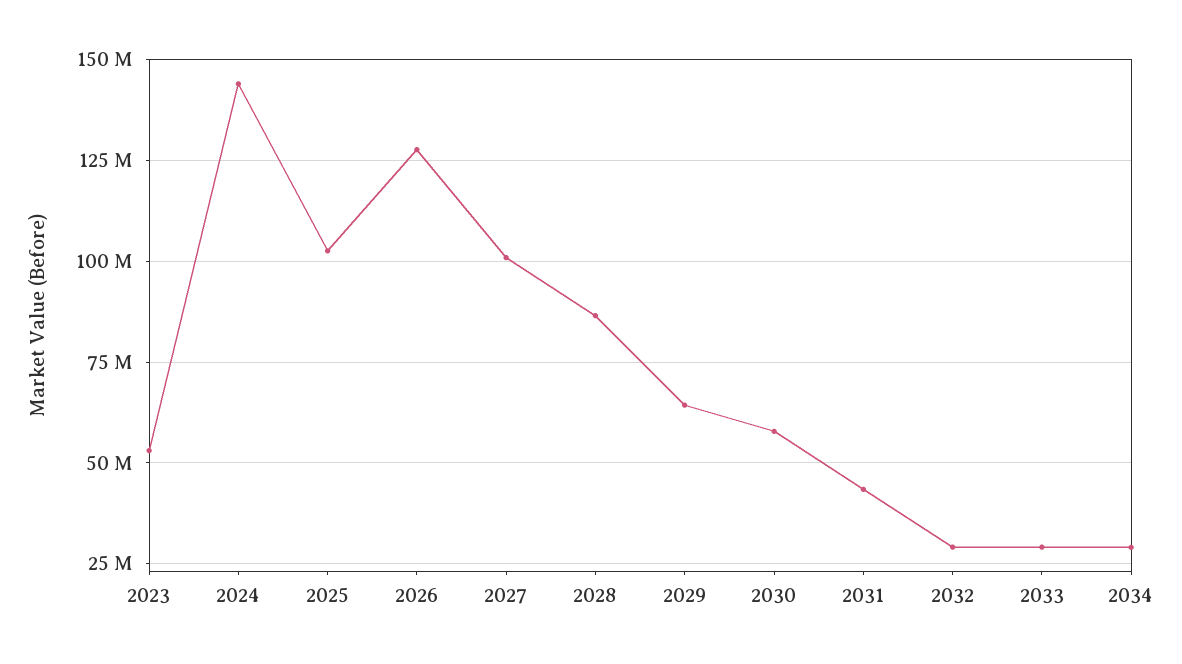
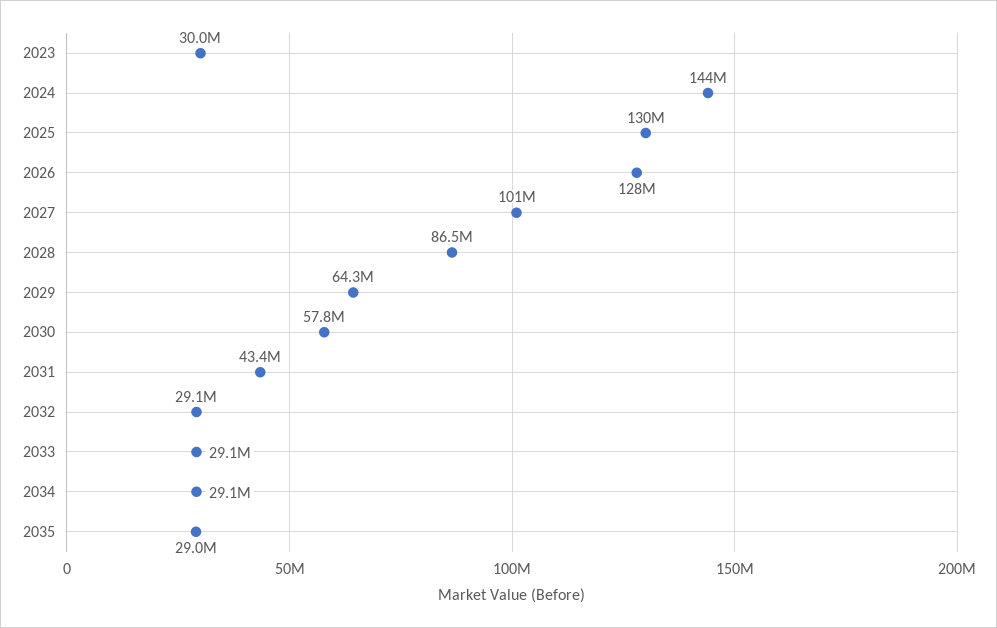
2023: 52500000 -> 30000000
2025: 102500000 -> 130000000
2035: none -> 29000000

